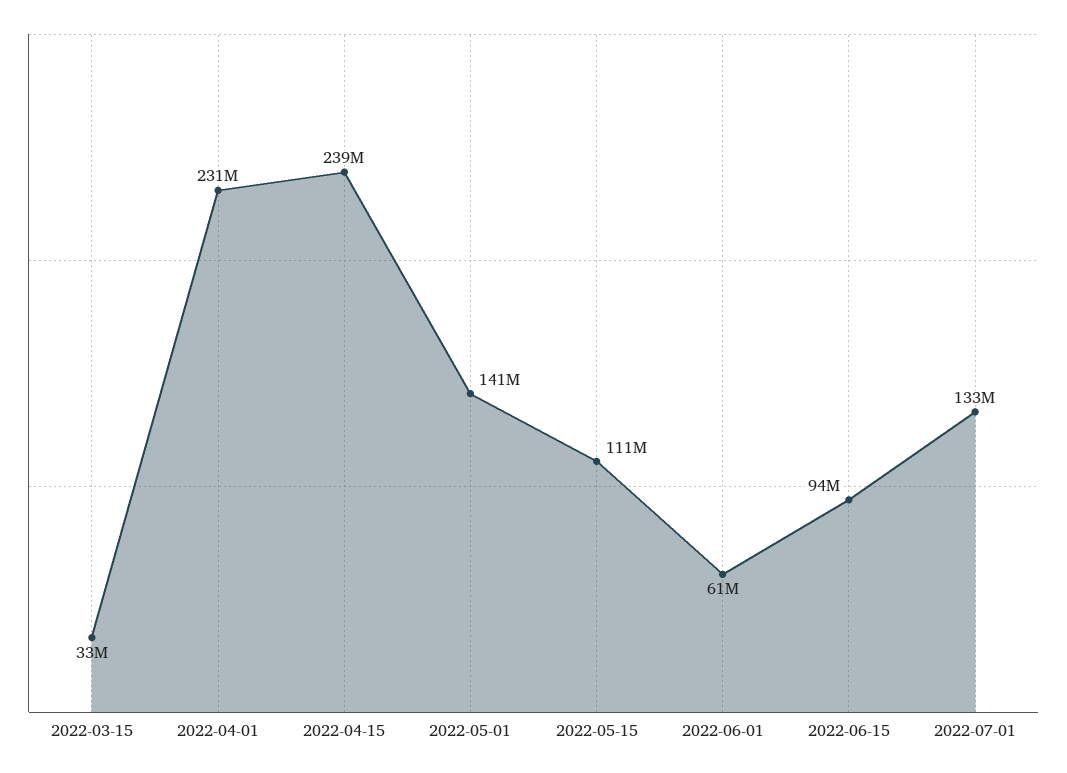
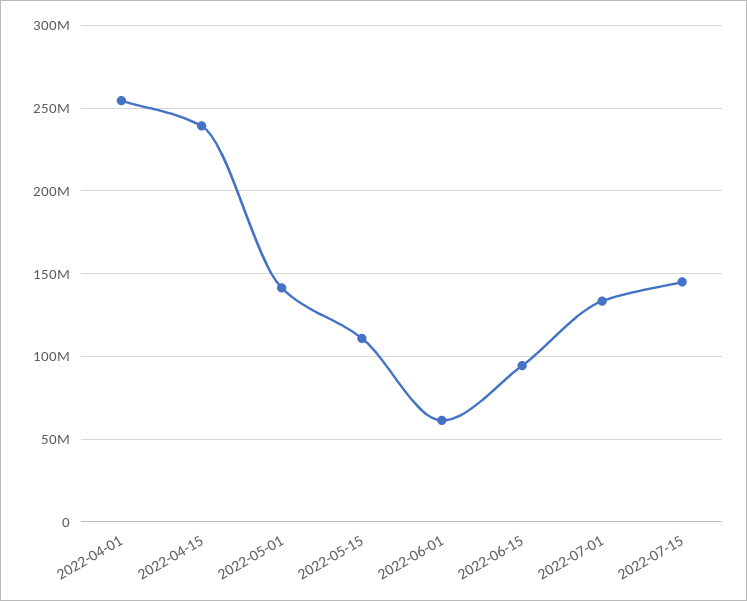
2022-03-15: 33000000 -> none
2022-04-01: 231000000 -> 255000000
2022-07-15: none -> 145000000

